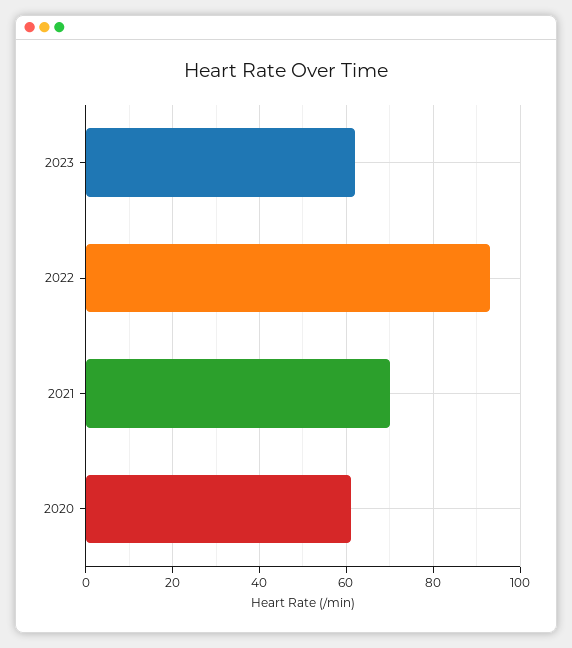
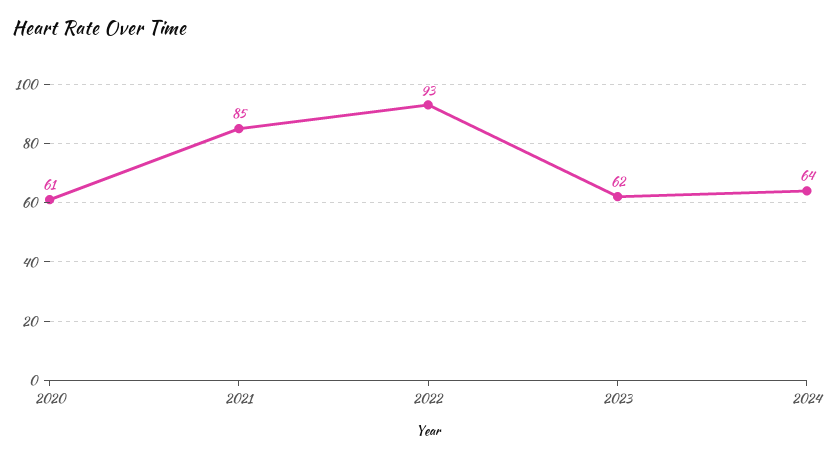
2021: 70 -> 85
2024: none -> 64

